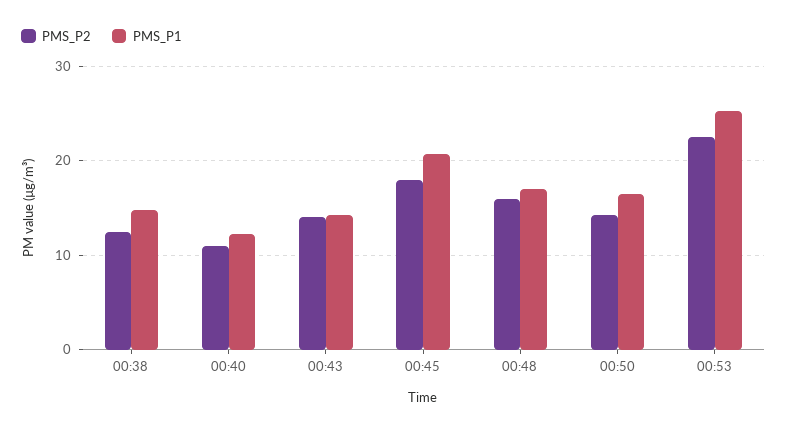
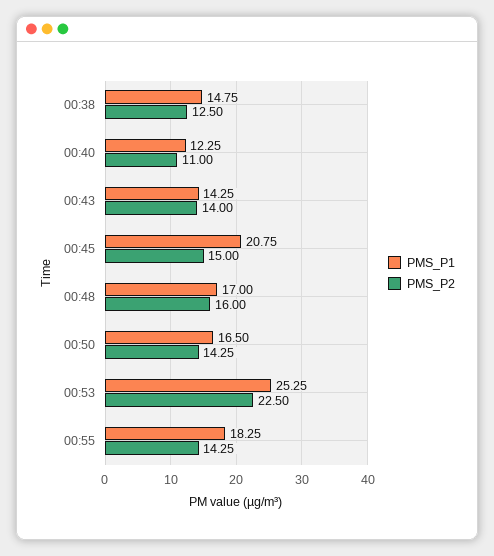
PMS_P2, 00:45: 18 -> 15
PMS_P1, 00:55: none -> 18.25
PMS_P2, 00:55: none -> 14.25

